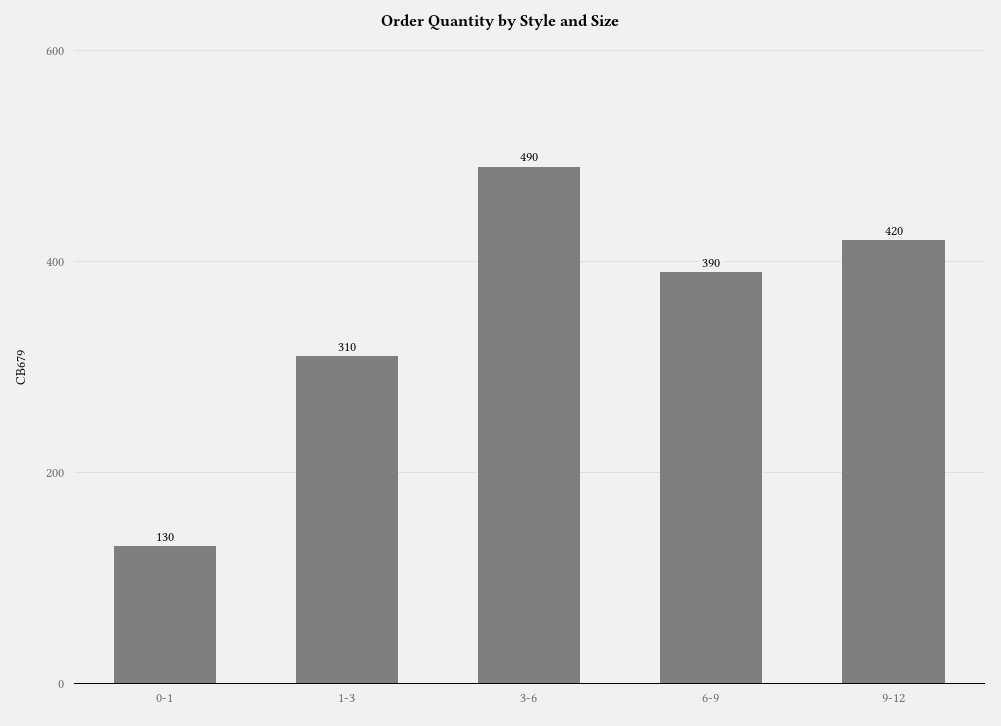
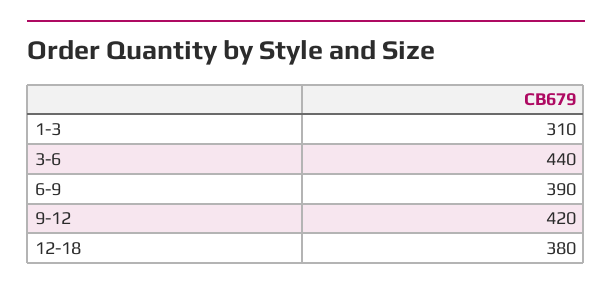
0-1: 130 -> none
3-6: 490 -> 440
12-18: none -> 380

